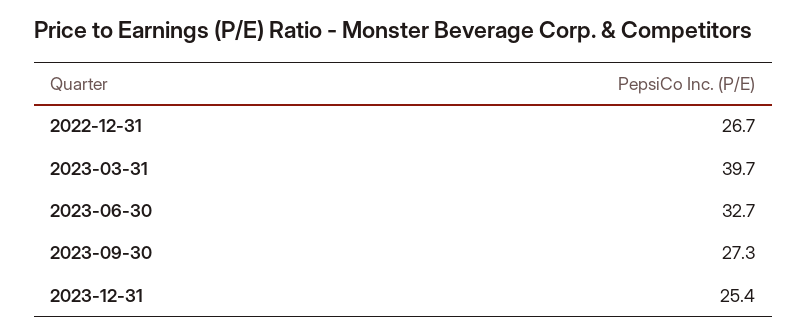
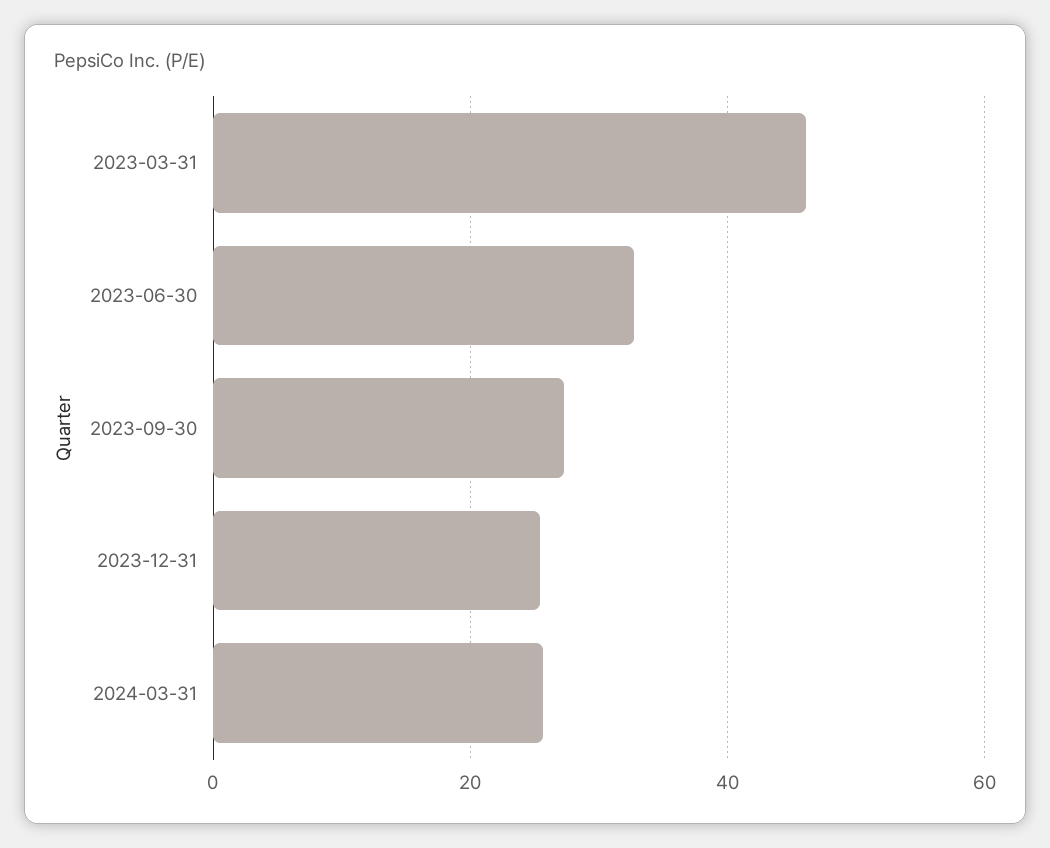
2022-12-31: 26.7 -> none
2023-03-31: 39.7 -> 46
2024-03-31: none -> 26

